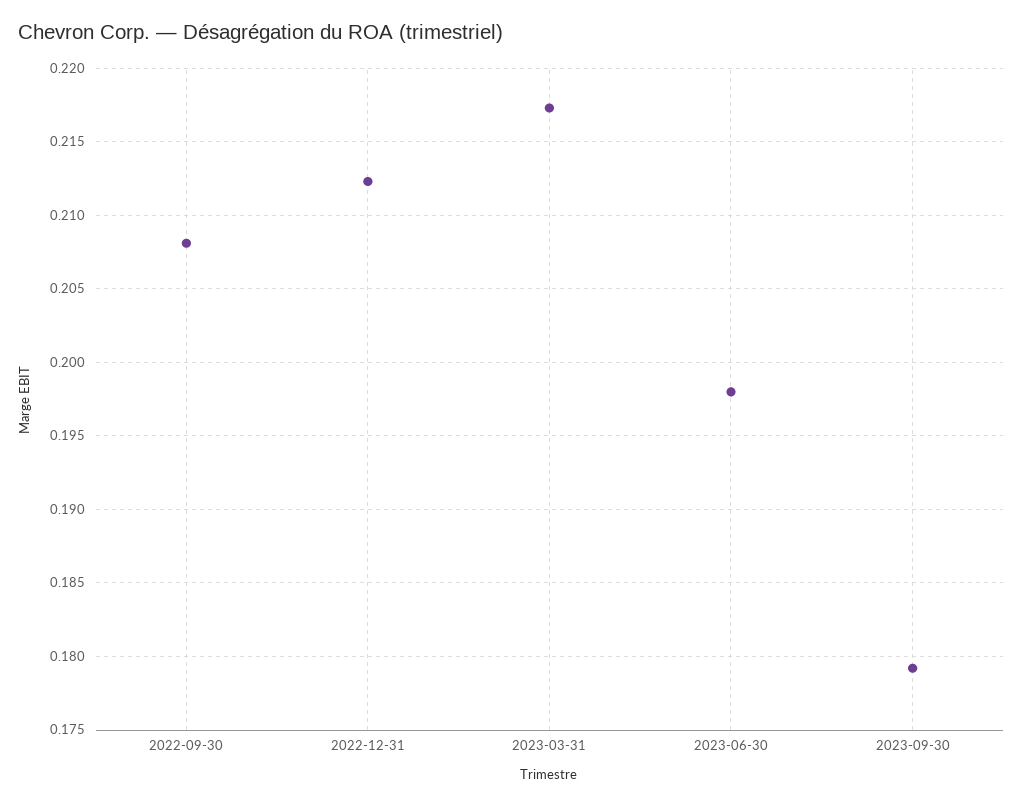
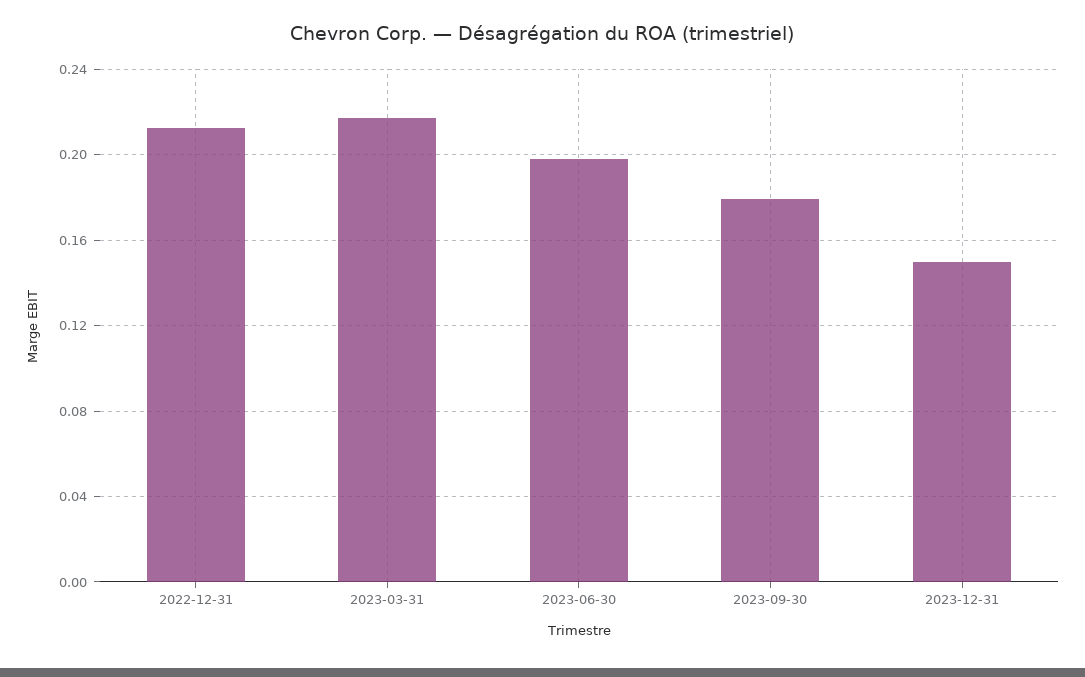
2022-09-30: 0.208 -> none
2023-12-31: none -> 0.15

